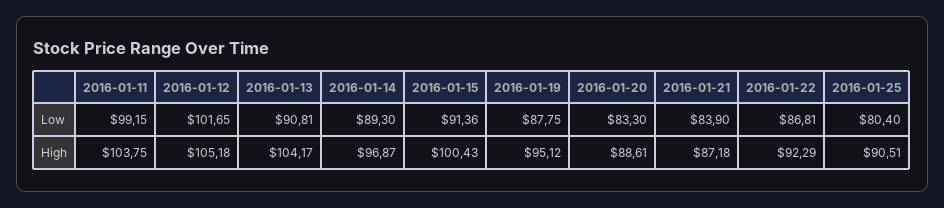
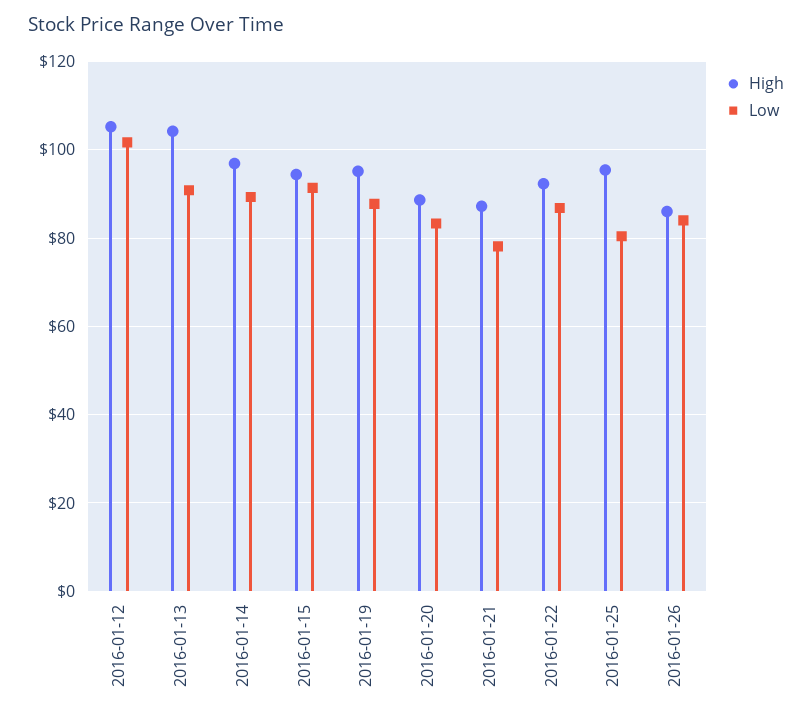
Low, 2016-01-11: 99.15 -> none
Low, 2016-01-21: 83.9 -> 78
High, 2016-01-11: 103.75 -> none
High, 2016-01-15: 100.43 -> 94
High, 2016-01-25: 90.51 -> 96
High, 2016-01-26: none -> 86
Low, 2016-01-26: none -> 84

